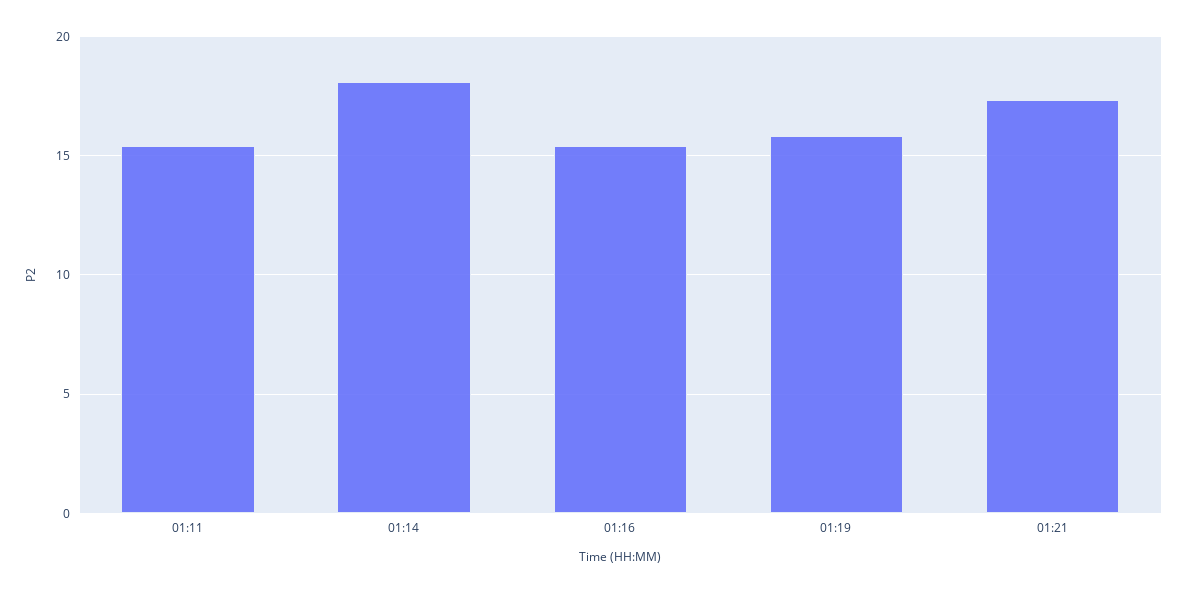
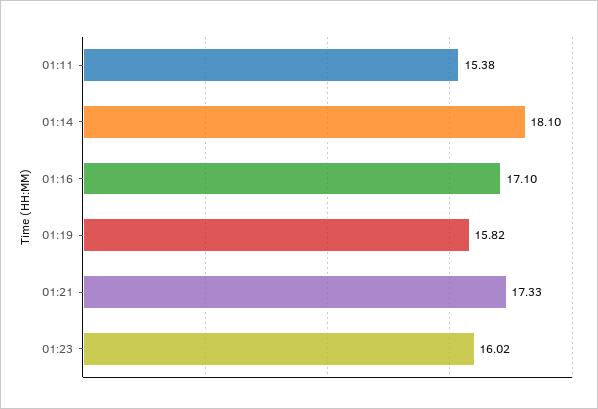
01:16: 15.5 -> 17.1
01:23: none -> 16.02

